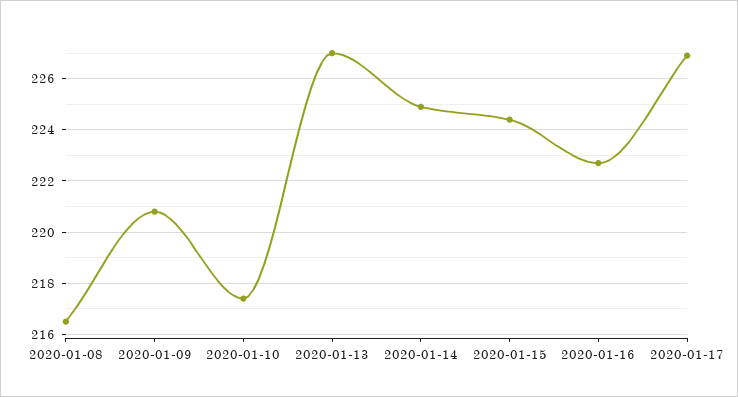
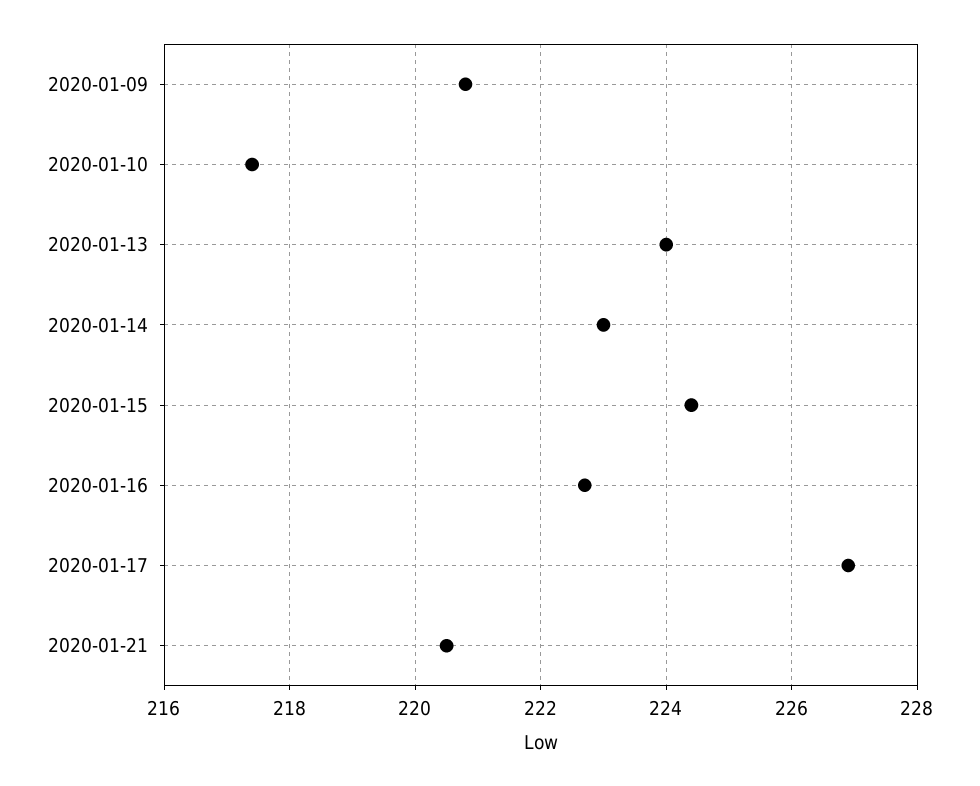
2020-01-08: 216.5 -> none
2020-01-13: 227 -> 224
2020-01-14: 225 -> 223
2020-01-21: none -> 220.5

